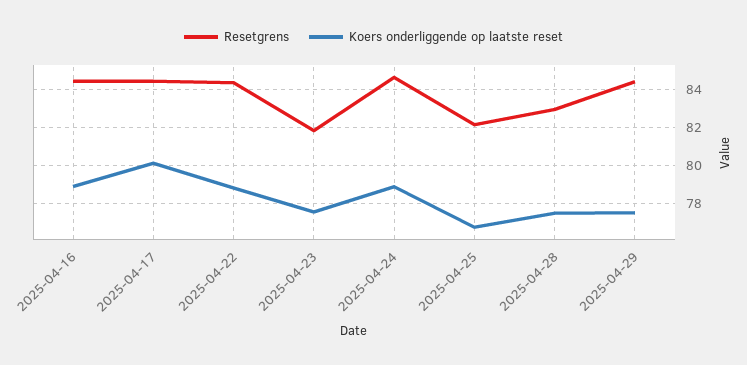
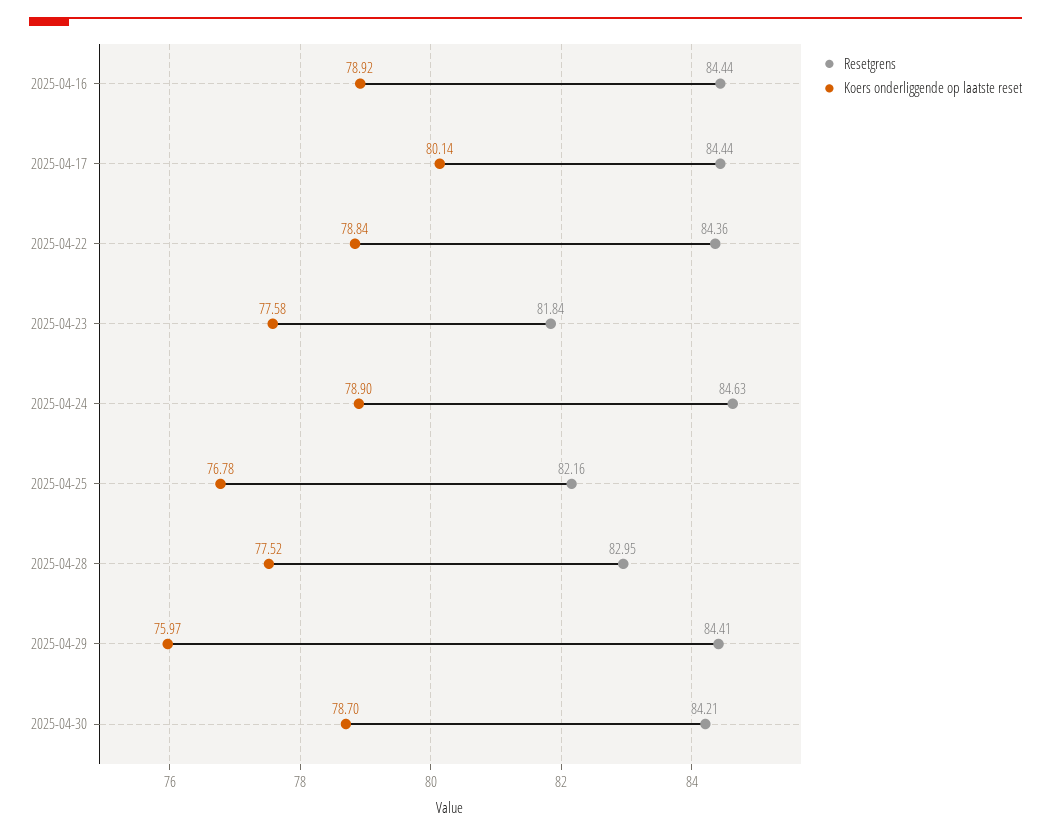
Koers onderliggende op laatste reset, 2025-04-29: 77.5 -> 75.97
Resetgrens, 2025-04-30: none -> 84.21
Koers onderliggende op laatste reset, 2025-04-30: none -> 78.7

